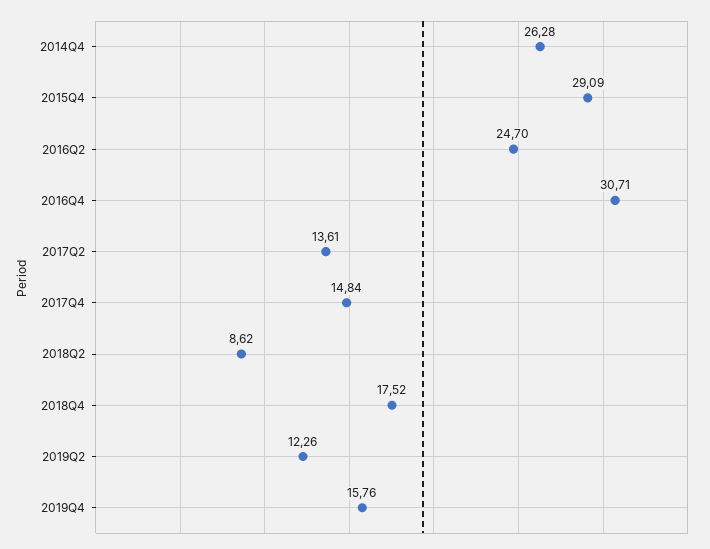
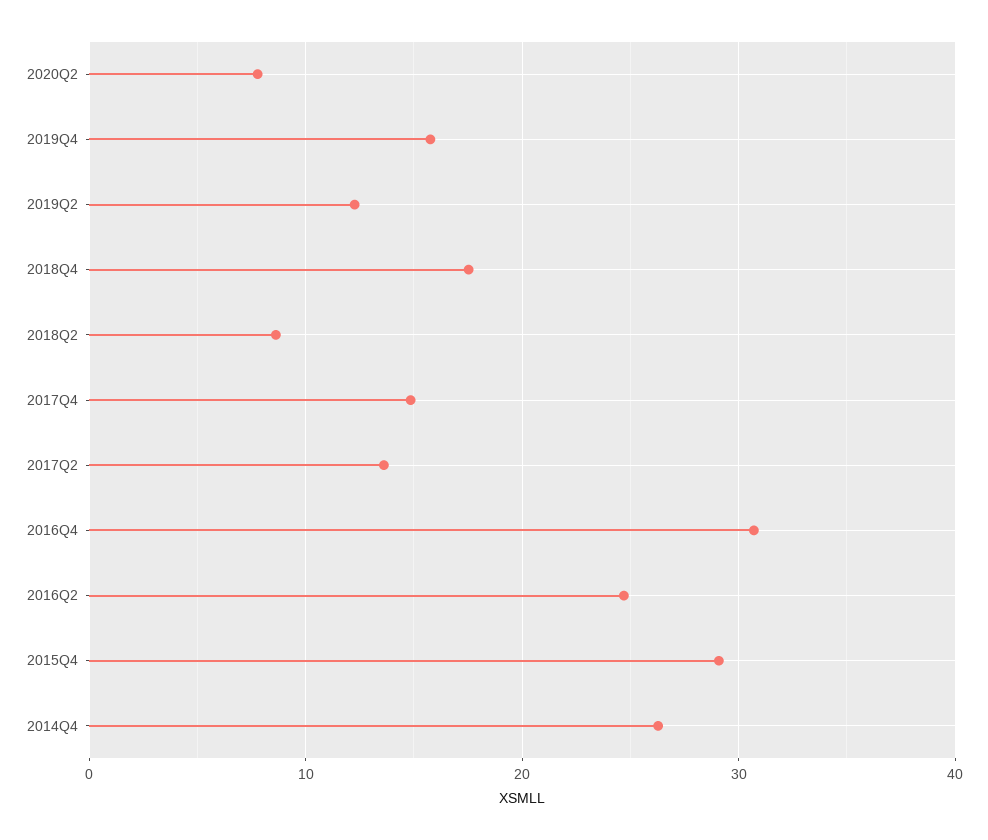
2020Q2: none -> 8

